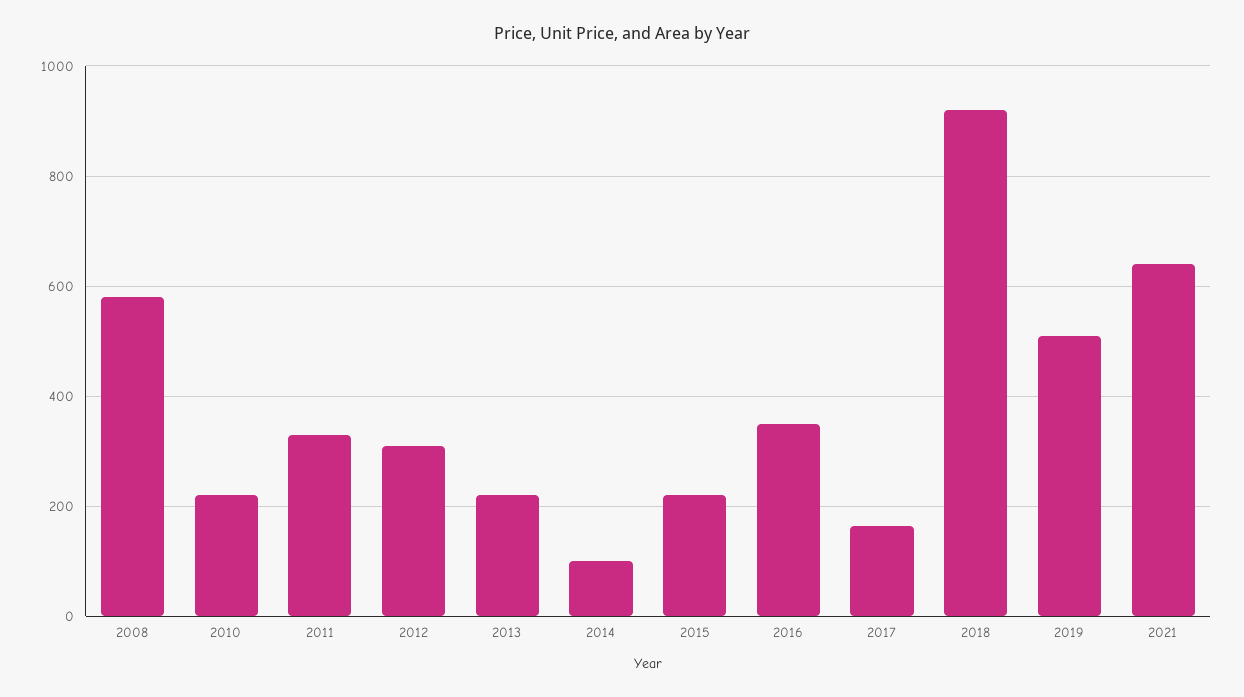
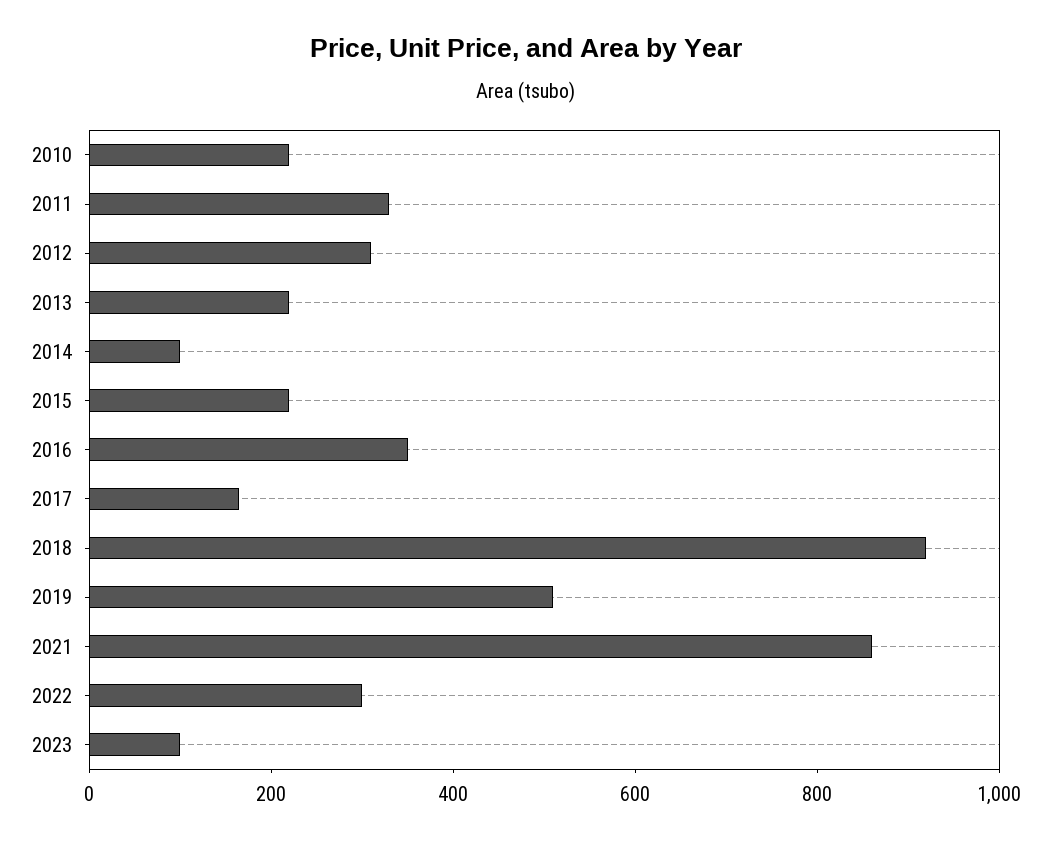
2008: 580 -> none
2021: 640 -> 850
2022: none -> 300
2023: none -> 100

